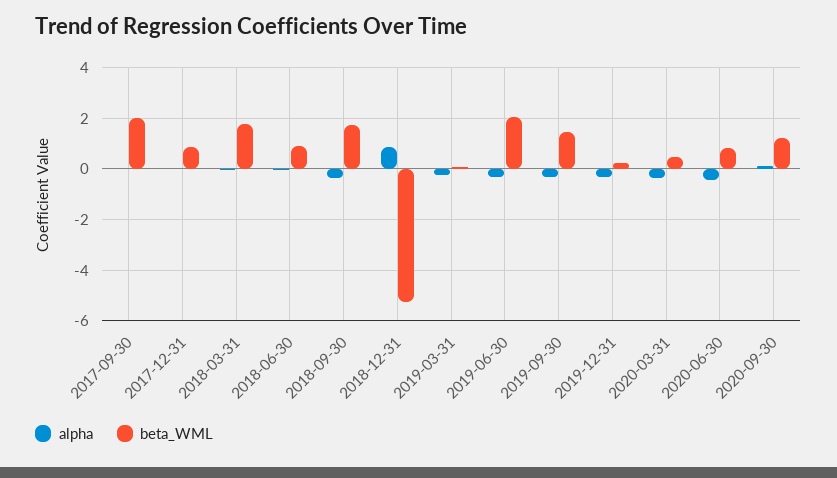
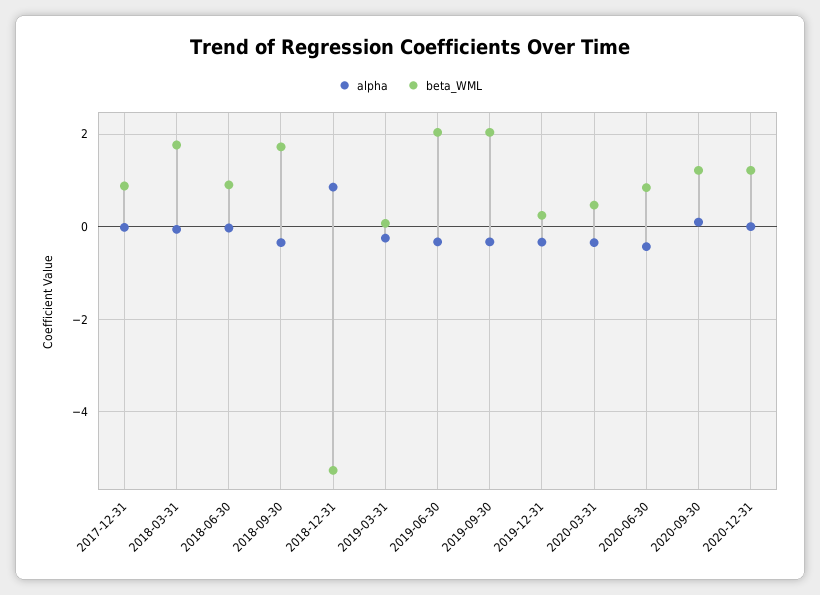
alpha, 2017-09-30: 0 -> none
beta_WML, 2017-09-30: 2 -> none
beta_WML, 2019-09-30: 1.5 -> 2
alpha, 2020-12-31: none -> 0
beta_WML, 2020-12-31: none -> 1.2

